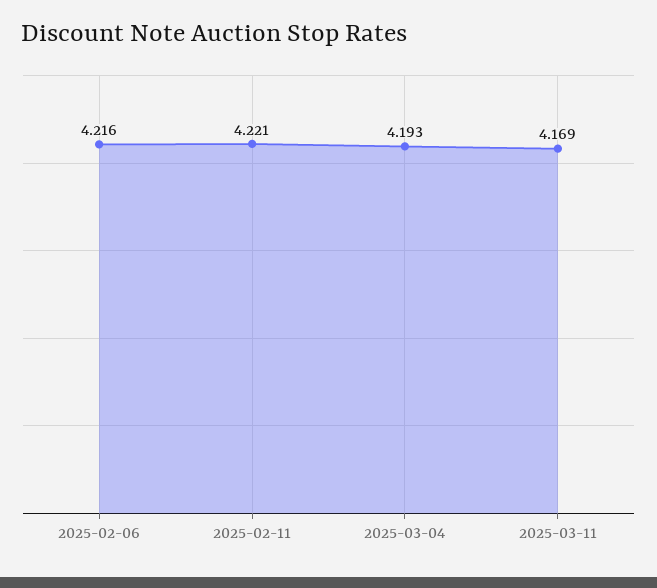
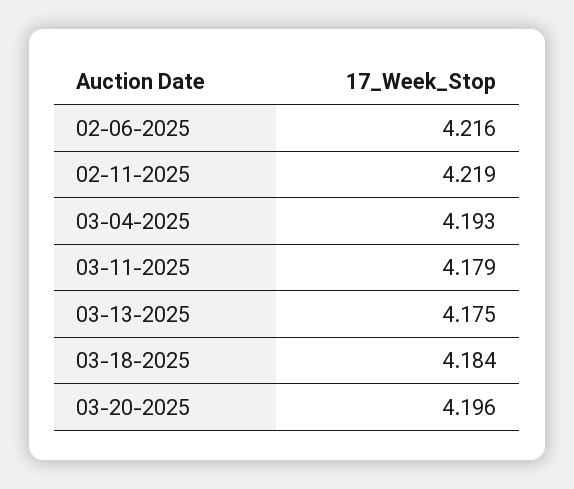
2025-02-11: 4.221 -> 4.219
2025-03-11: 4.169 -> 4.179
03-13-2025: none -> 4.175
03-18-2025: none -> 4.184
03-20-2025: none -> 4.196

